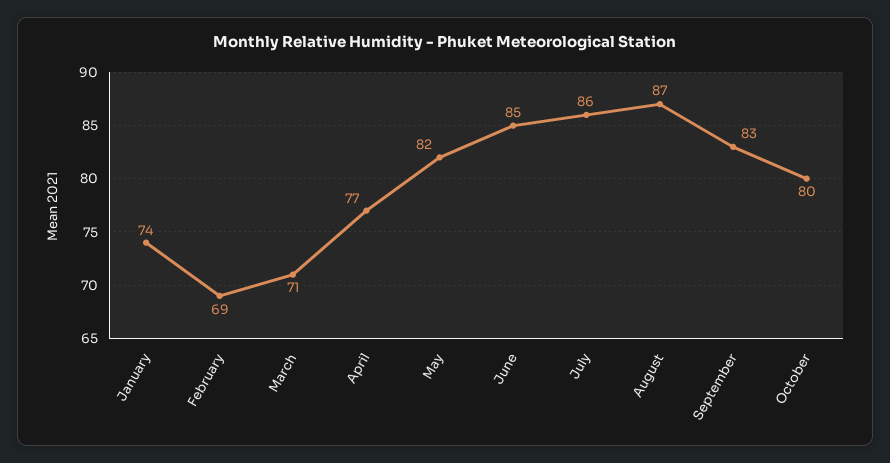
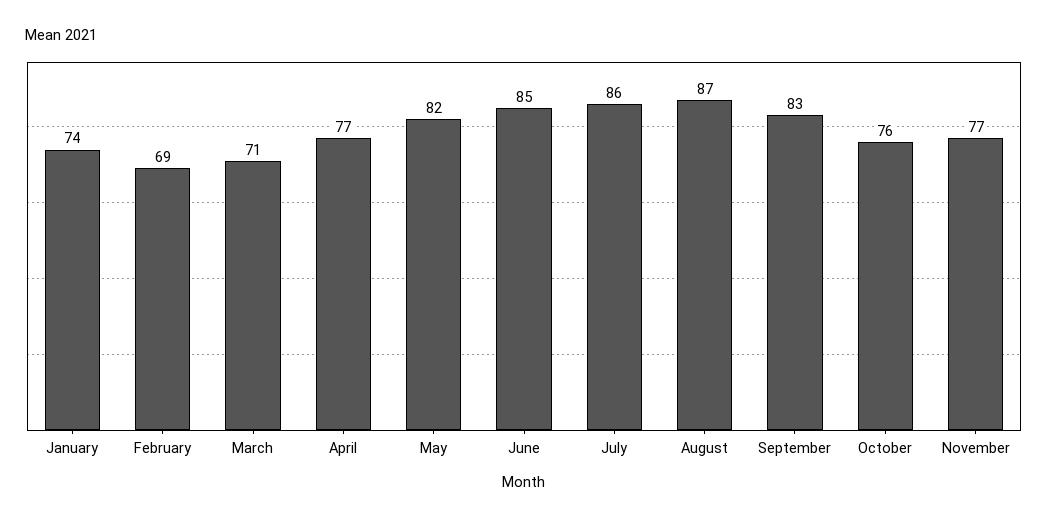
October: 80 -> 76
November: none -> 77

